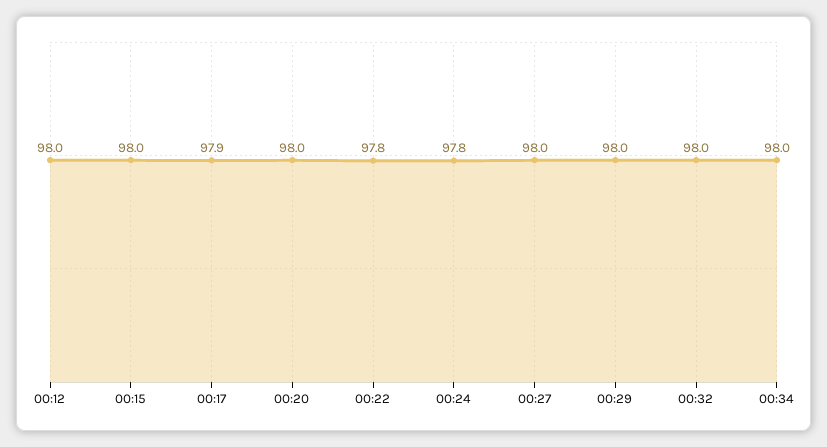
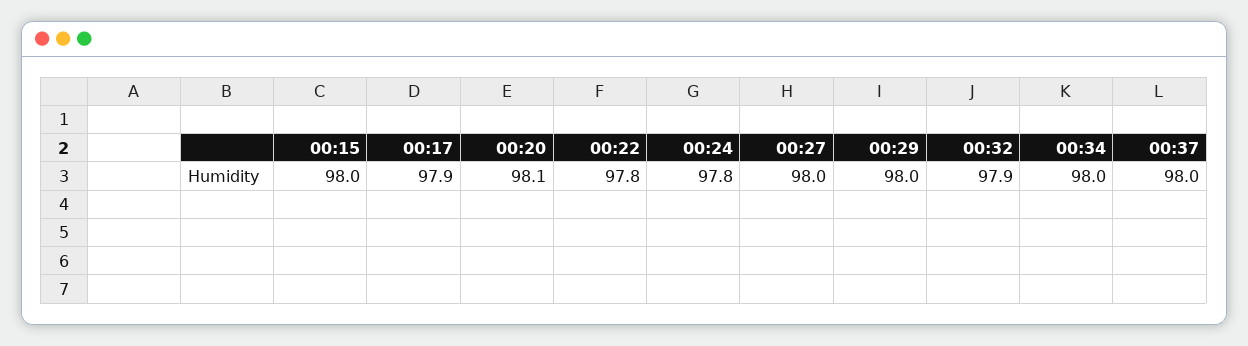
00:12: 98 -> none
00:20: 98 -> 98.1
00:32: 98 -> 97.9
00:37: none -> 98

